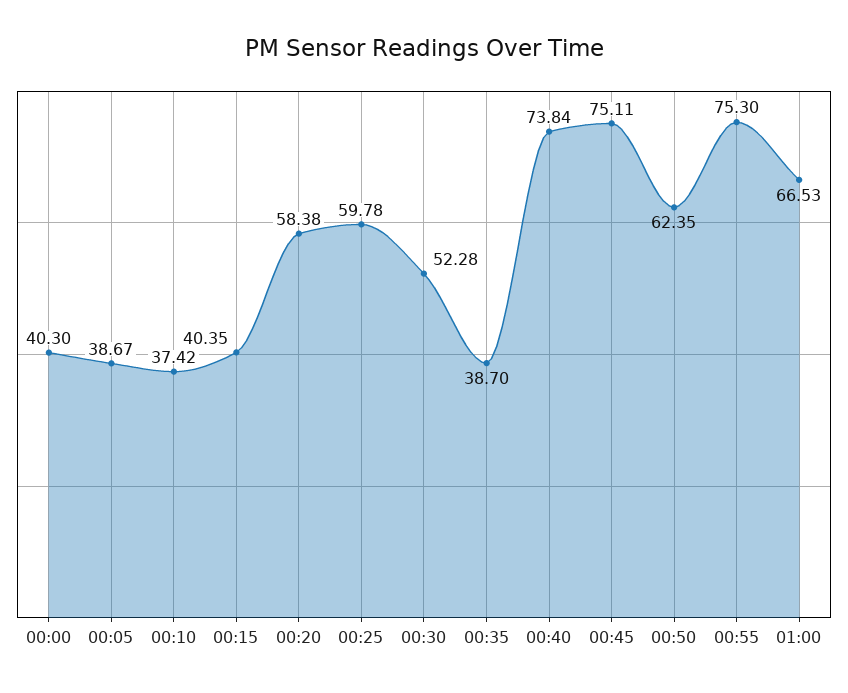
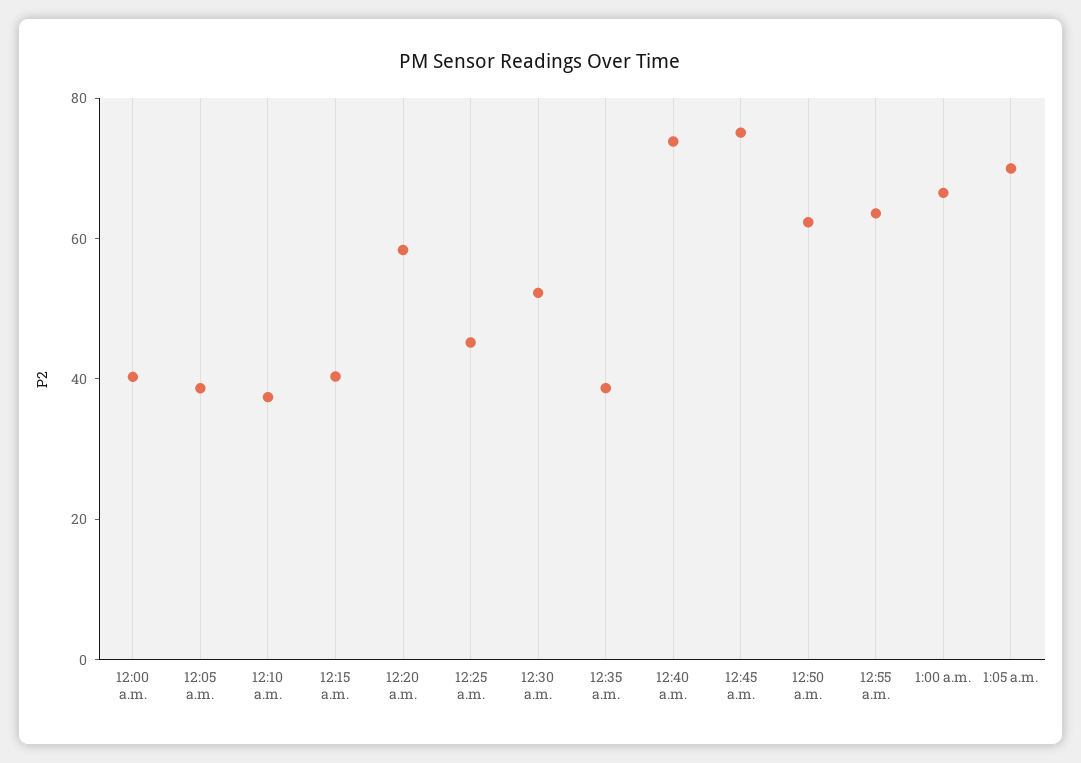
00:25: 59.78 -> 45
00:55: 75.3 -> 65
1:05 a.m.: none -> 70

